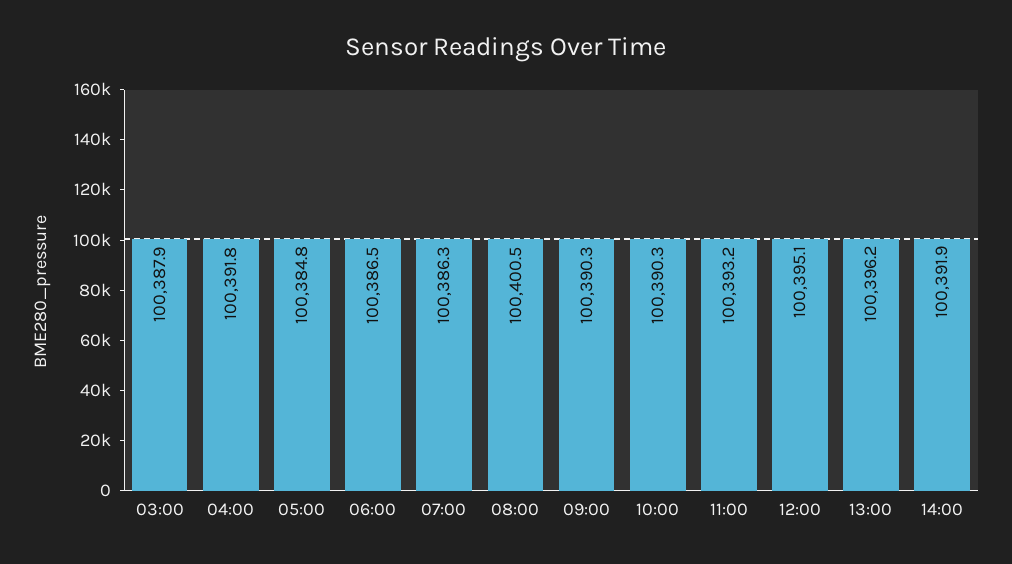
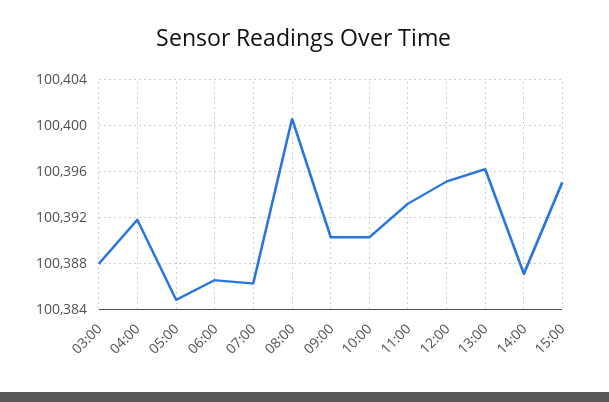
14:00: 100391.9 -> 100387
15:00: none -> 100395

